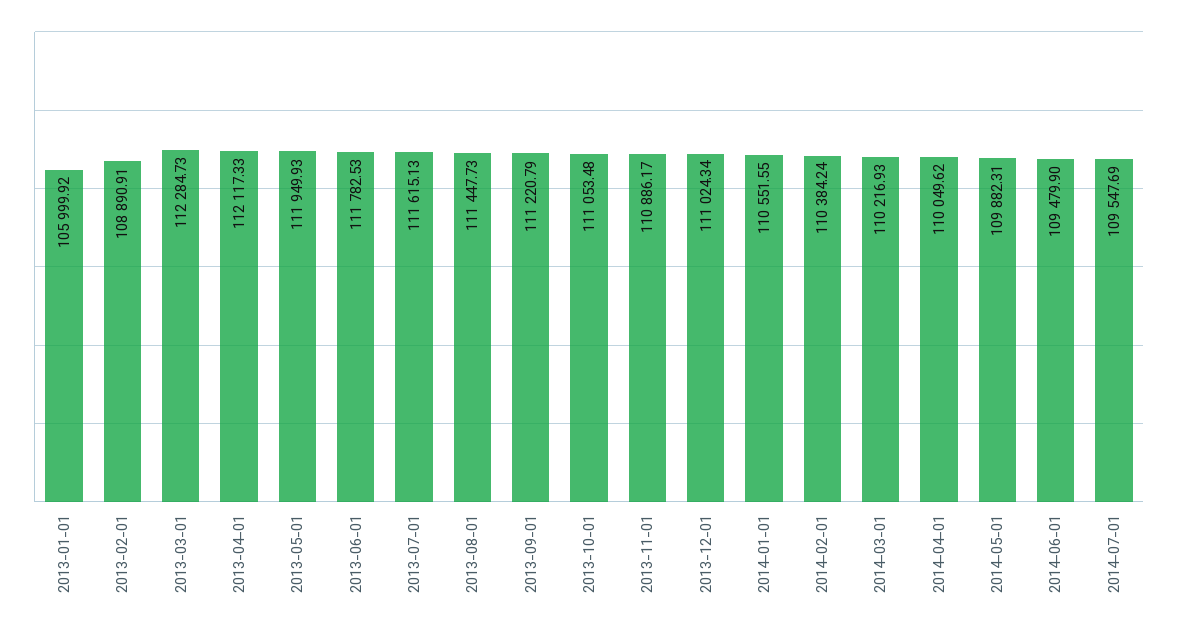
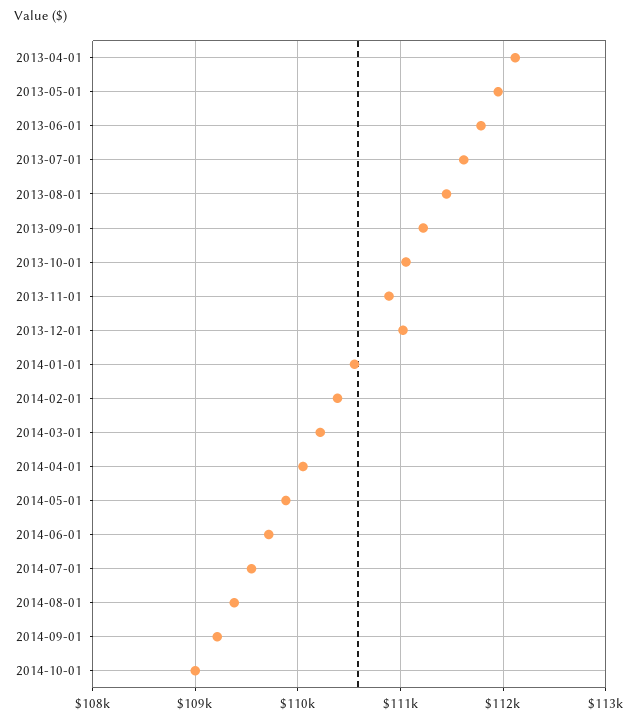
2013-01-01: 105999.92 -> none
2013-02-01: 108890.91 -> none
2013-03-01: 112284.73 -> none
2014-06-01: 109479.9 -> 109700
2014-08-01: none -> 109400
2014-09-01: none -> 109200
2014-10-01: none -> 109000

